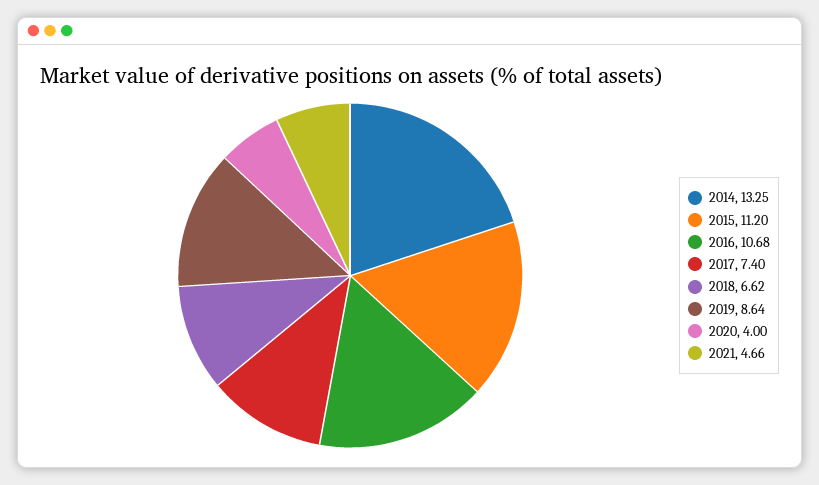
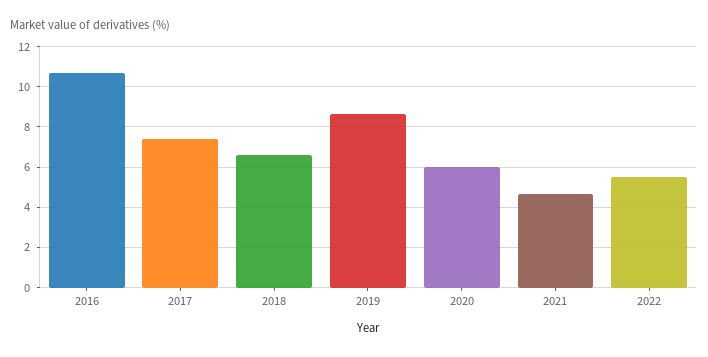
2014: 13.25 -> none
2015: 11.2 -> none
2020: 4 -> 6
2022: none -> 5.5

